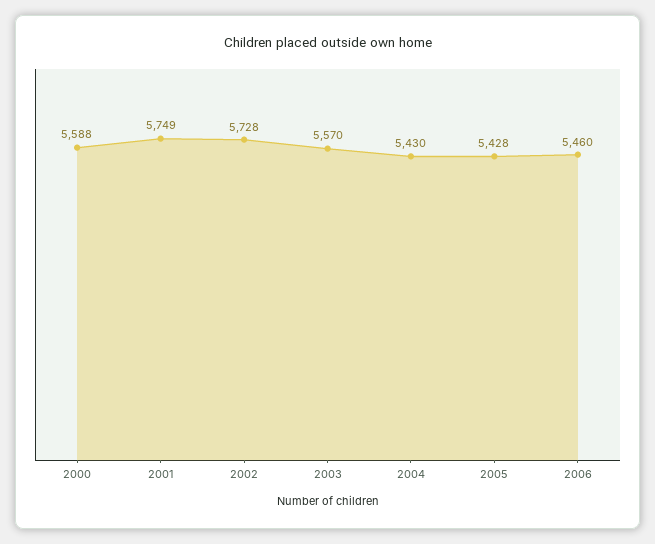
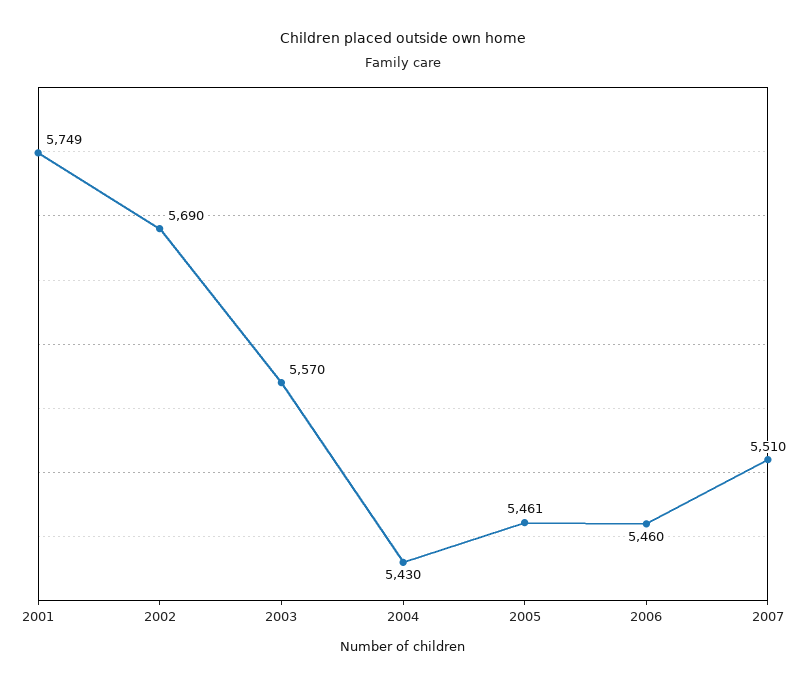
2000: 5588 -> none
2002: 5728 -> 5690
2005: 5428 -> 5461
2007: none -> 5510

